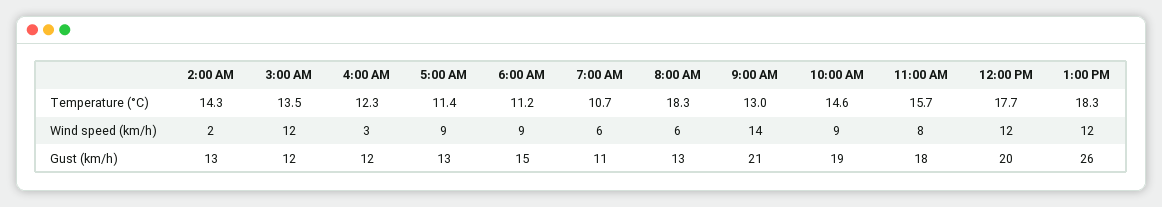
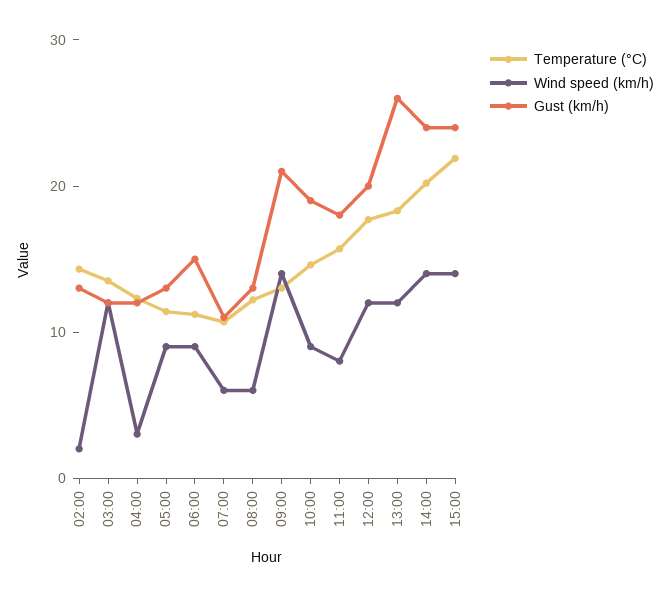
Temperature (°C), 8:00 AM: 18.3 -> 12
Temperature (°C), 14:00: none -> 20
Wind speed (km/h), 14:00: none -> 14
Gust (km/h), 14:00: none -> 24
Temperature (°C), 15:00: none -> 22
Wind speed (km/h), 15:00: none -> 14
Gust (km/h), 15:00: none -> 24

